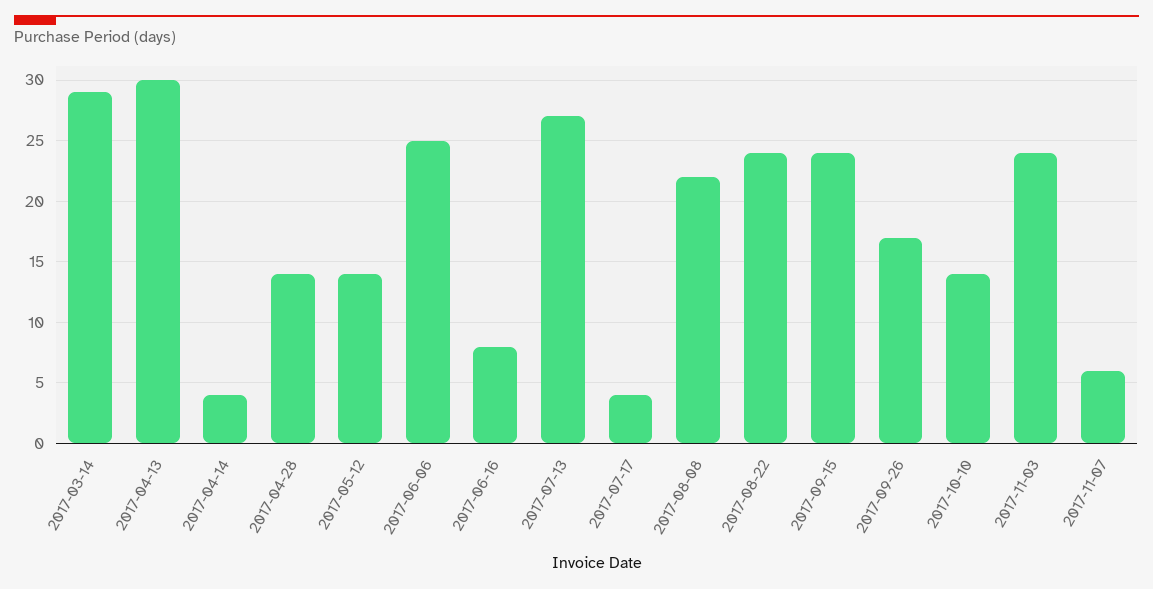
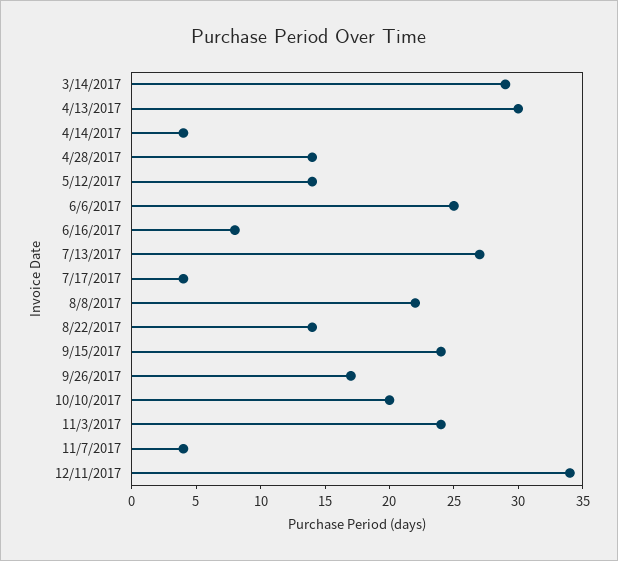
2017-08-22: 24 -> 14
2017-10-10: 14 -> 20
2017-11-07: 6 -> 4
12/11/2017: none -> 34

